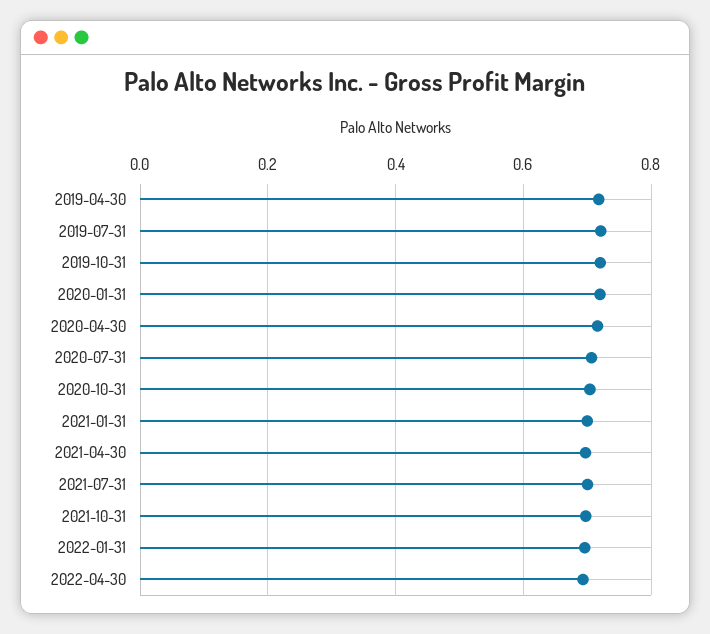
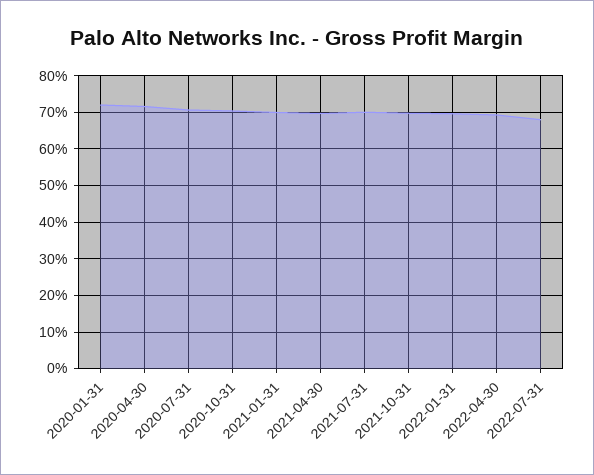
2019-04-30: 0.72 -> none
2019-07-31: 0.72 -> none
2019-10-31: 0.72 -> none
2022-07-31: none -> 0.68

